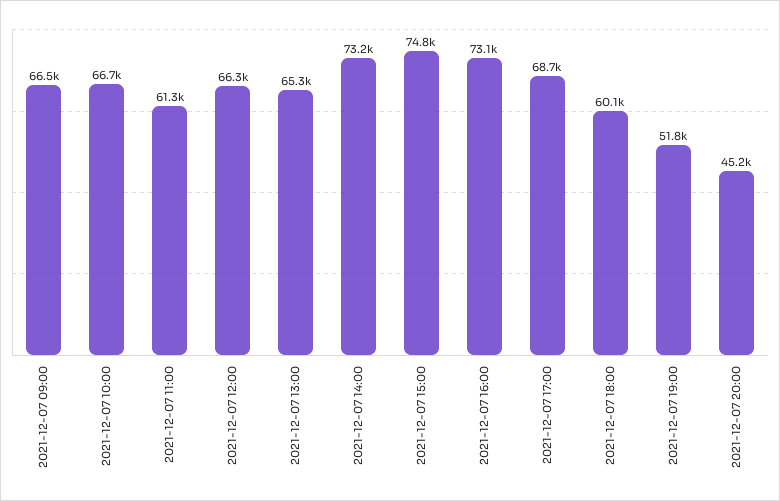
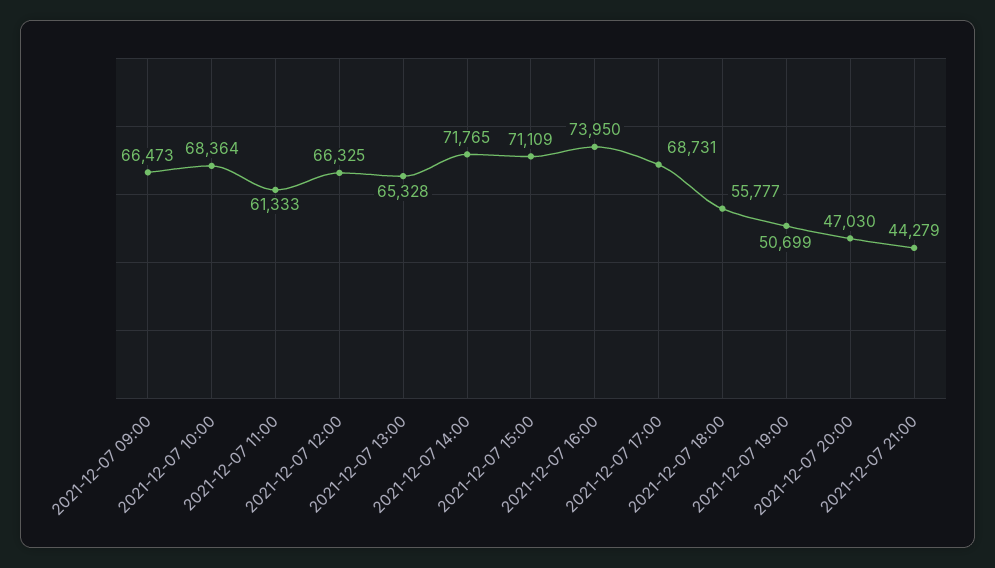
2021-12-07 10:00: 66700 -> 68364
2021-12-07 14:00: 73200 -> 71765
2021-12-07 15:00: 74800 -> 71109
2021-12-07 16:00: 73100 -> 73950
2021-12-07 18:00: 60100 -> 55777
2021-12-07 19:00: 51800 -> 50699
2021-12-07 20:00: 45200 -> 47030
2021-12-07 21:00: none -> 44279

